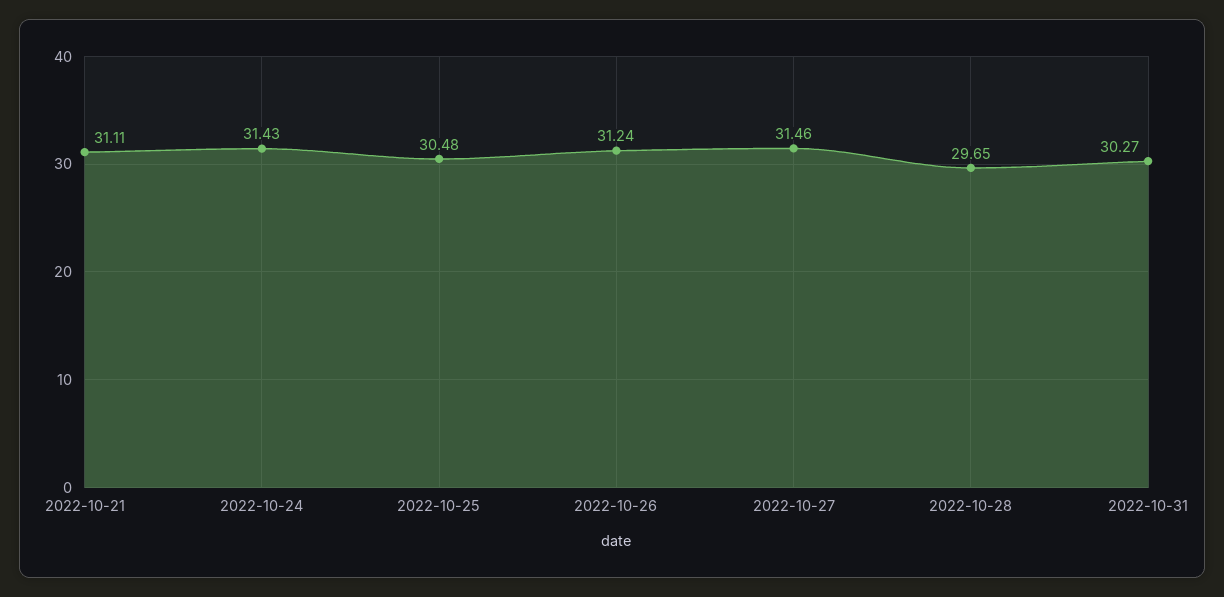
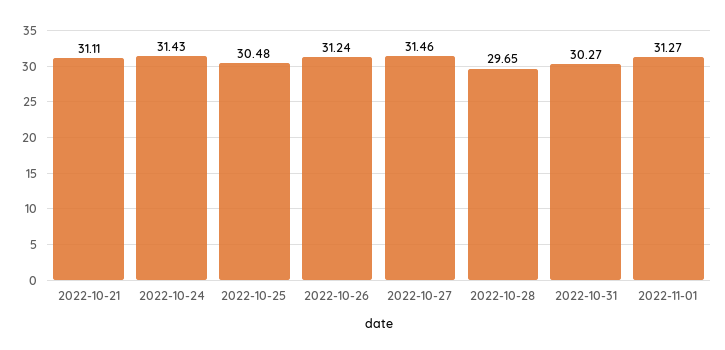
2022-11-01: none -> 31.27

